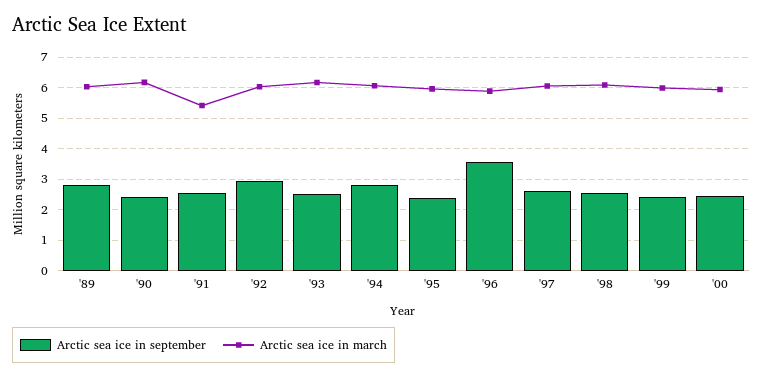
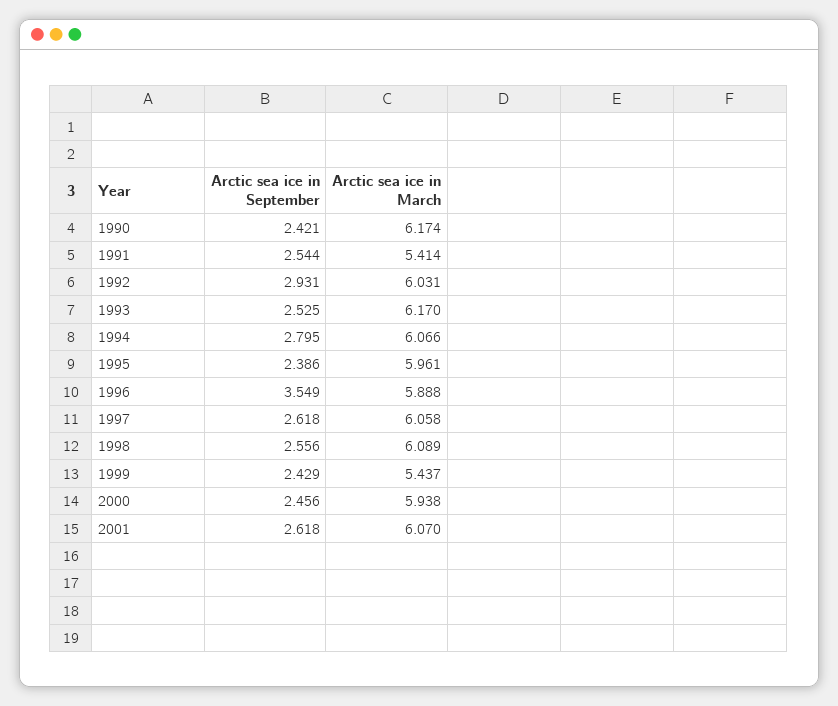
Arctic sea ice in september, '89: 2.8 -> none
Arctic sea ice in march, '89: 6 -> none
Arctic sea ice in march, '99: 6 -> 5.437
Arctic sea ice in september, 2001: none -> 2.618
Arctic sea ice in march, 2001: none -> 6.07

